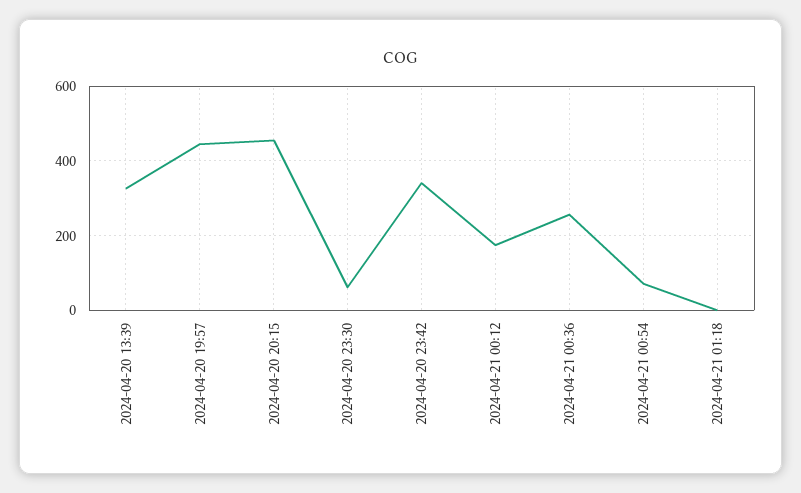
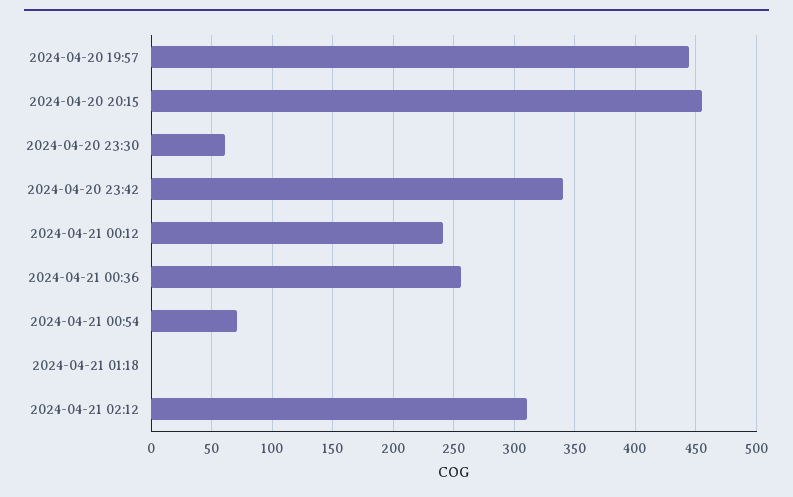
2024-04-20 13:39: 320 -> none
2024-04-21 00:12: 180 -> 240
2024-04-21 02:12: none -> 310

